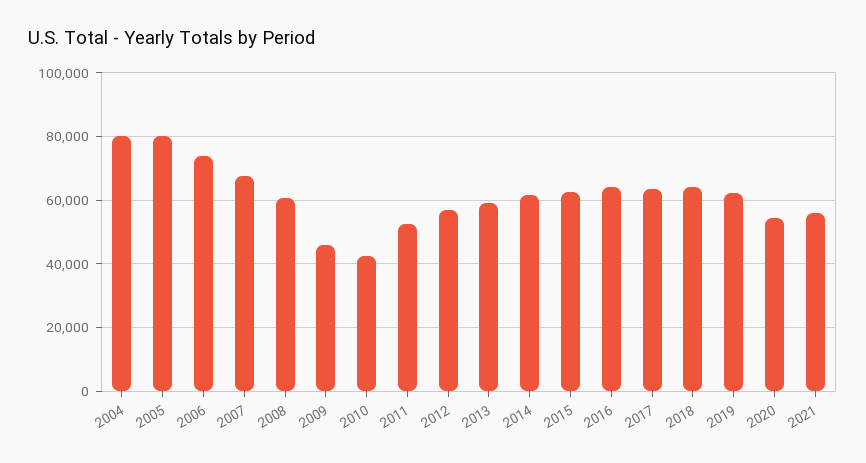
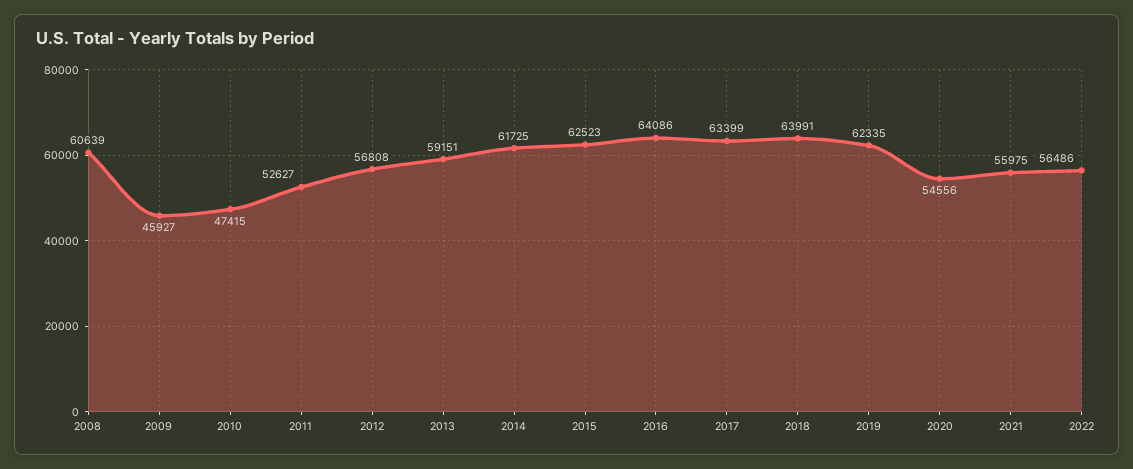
2004: 80000 -> none
2005: 80000 -> none
2006: 74000 -> none
2007: 68000 -> none
2010: 42000 -> 47415
2022: none -> 56486

